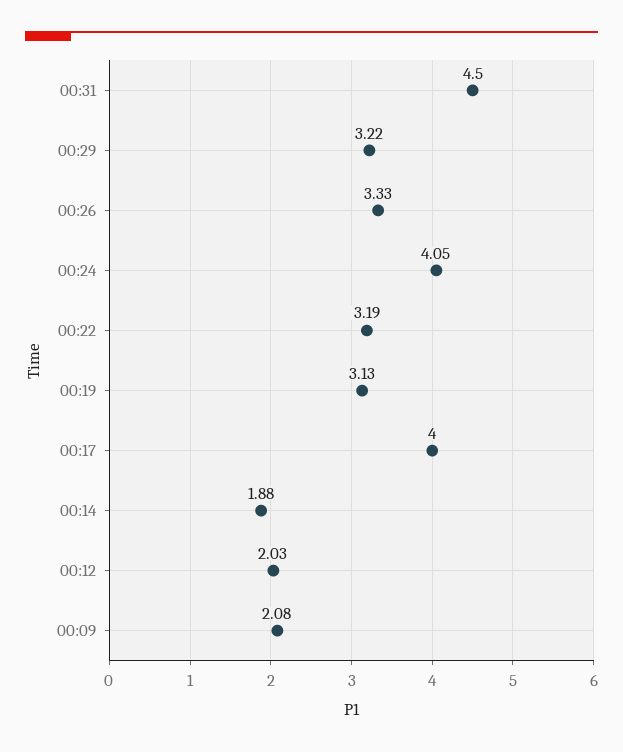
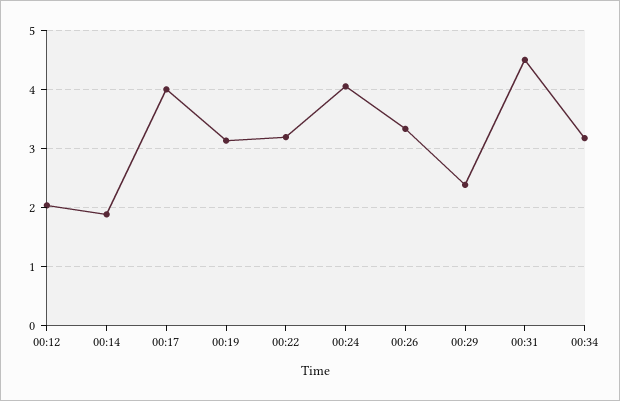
00:29: 3.22 -> 2.4
00:09: 2.08 -> none
00:34: none -> 3.2

